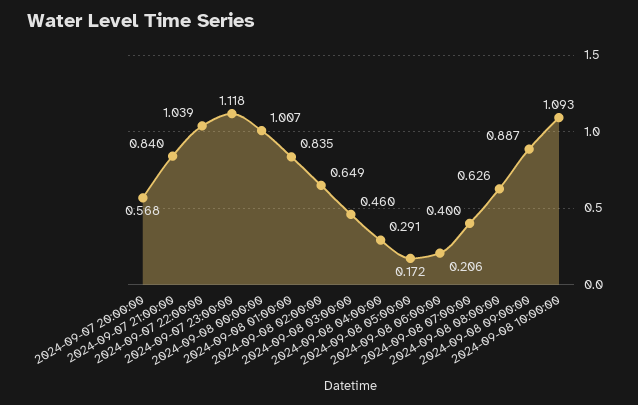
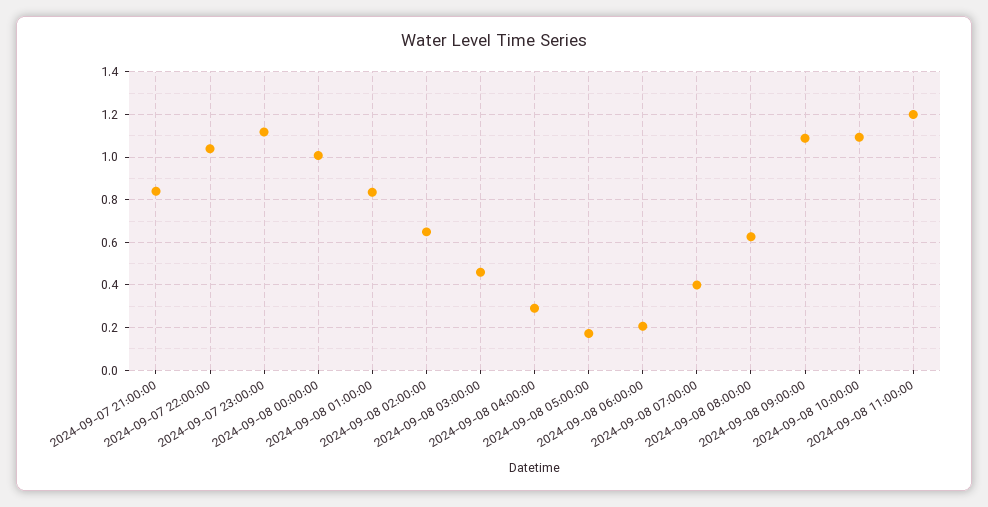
2024-09-07 20:00:00: 0.568 -> none
2024-09-08 09:00:00: 0.887 -> 1.1
2024-09-08 11:00:00: none -> 1.2

